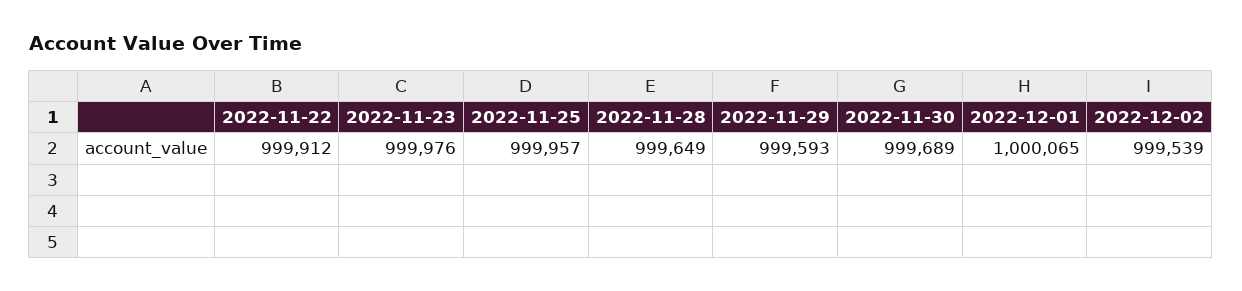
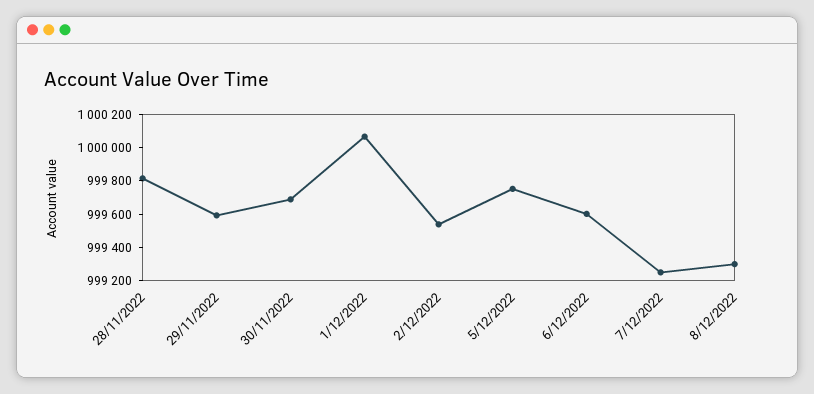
2022-11-22: 999912 -> none
2022-11-23: 999976 -> none
2022-11-25: 999957 -> none
2022-11-28: 999649 -> 999800
5/12/2022: none -> 999750
6/12/2022: none -> 999600
7/12/2022: none -> 999250
8/12/2022: none -> 999300

